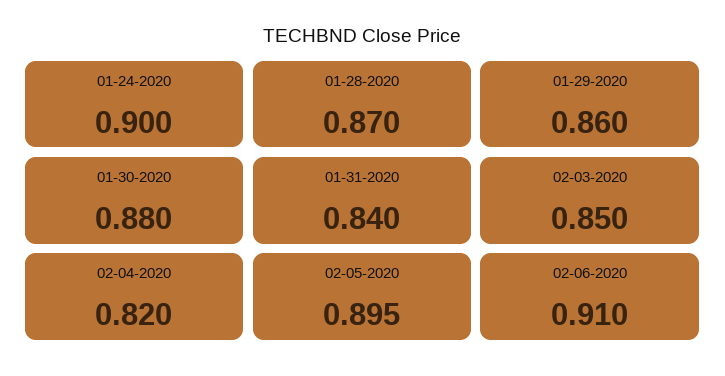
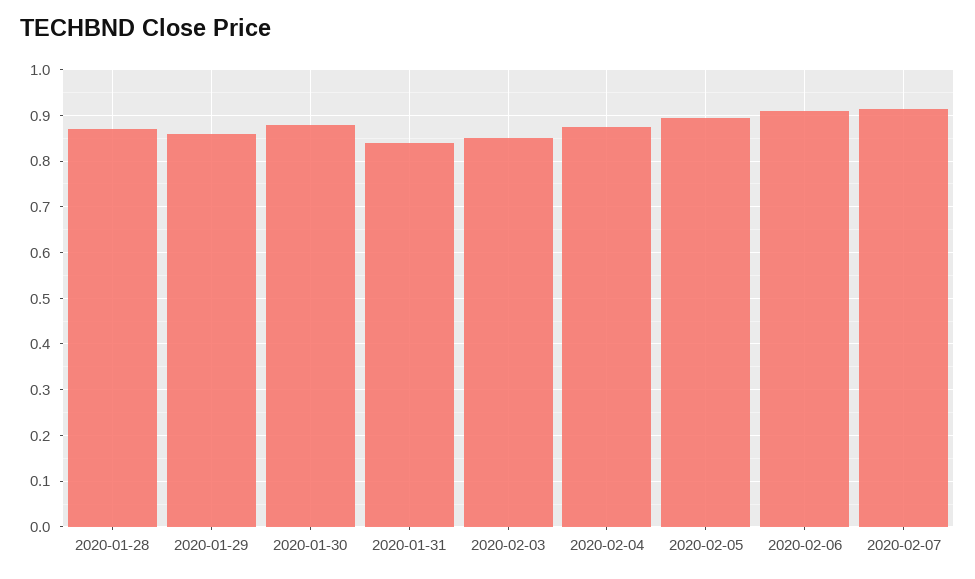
01-24-2020: 0.9 -> none
02-04-2020: 0.82 -> 0.88
2020-02-07: none -> 0.92

